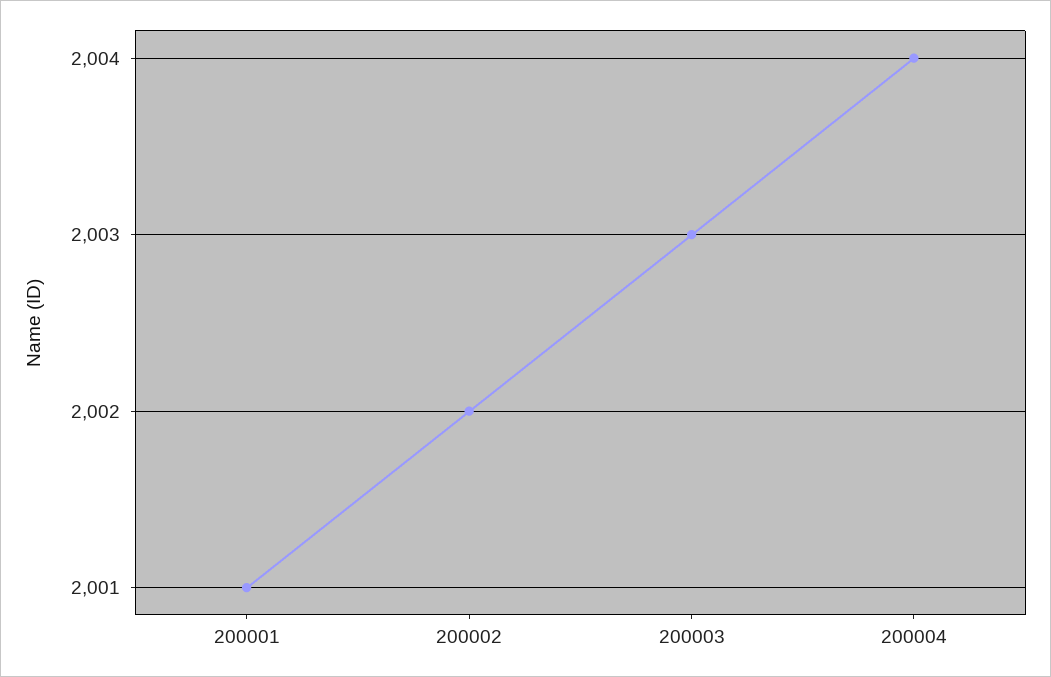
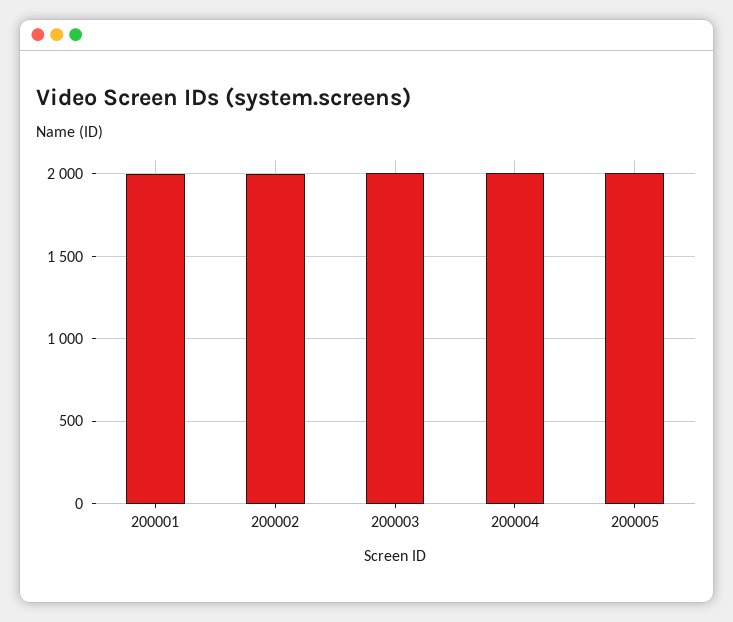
200005: none -> 2000

